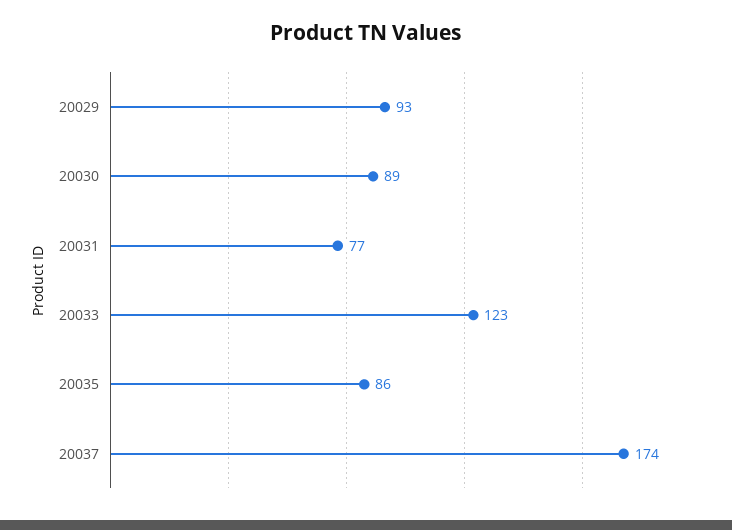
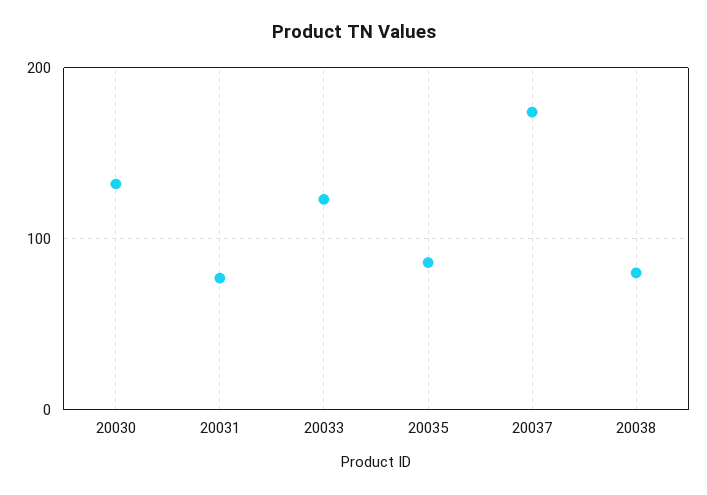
20029: 93 -> none
20030: 89 -> 130
20038: none -> 80

